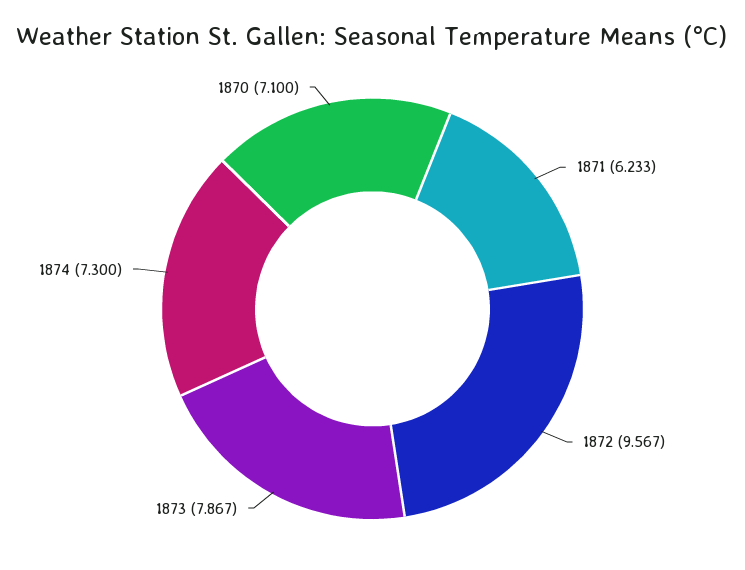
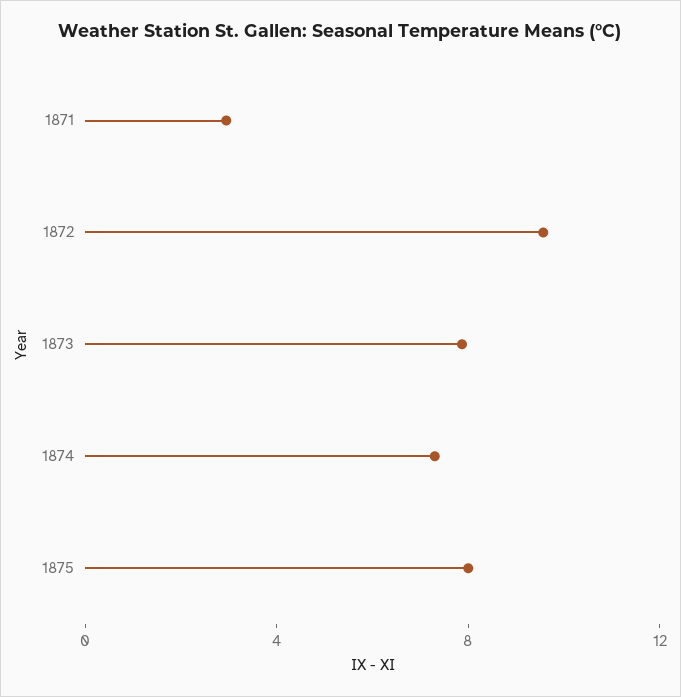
1871: 6.233 -> 3
1870: 7.1 -> none
1875: none -> 8

